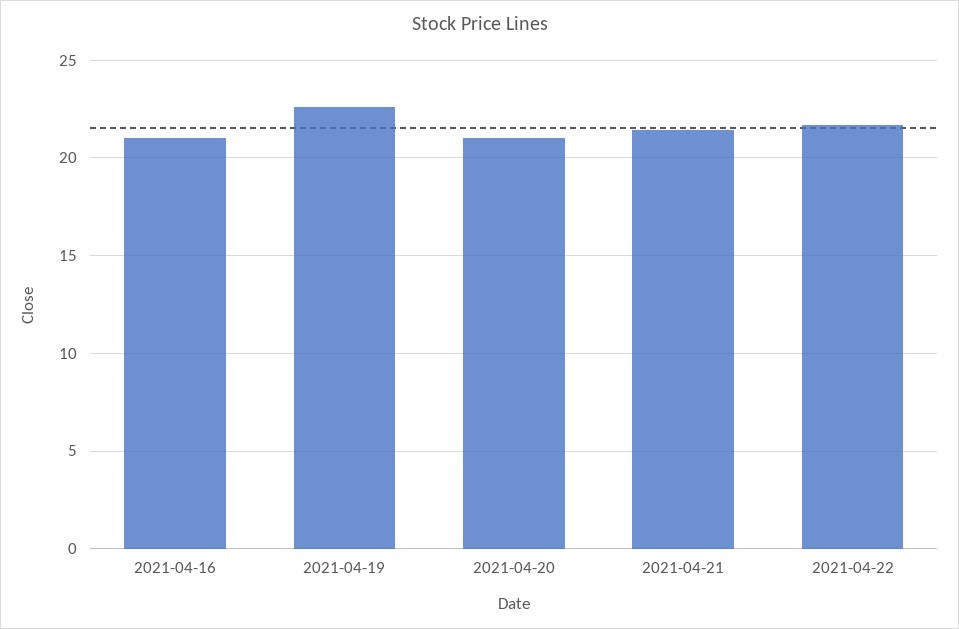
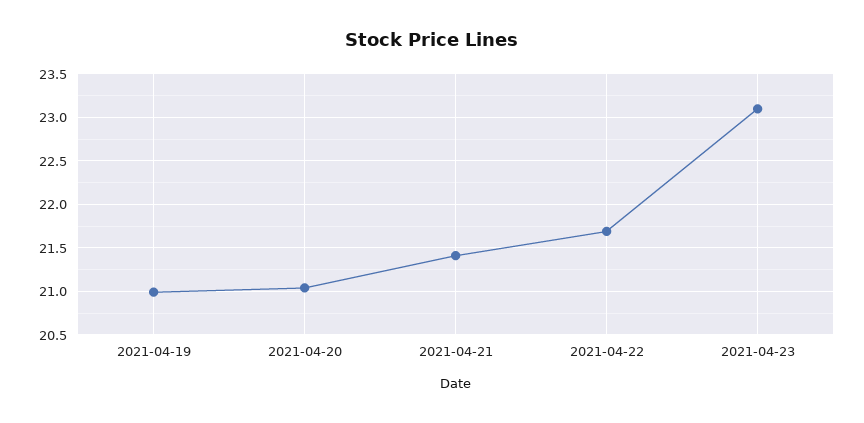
2021-04-16: 21 -> none
2021-04-19: 22.5 -> 21
2021-04-23: none -> 23.1

